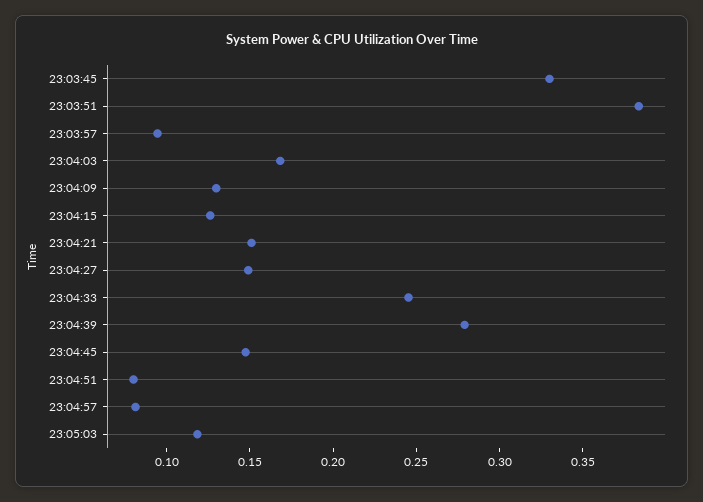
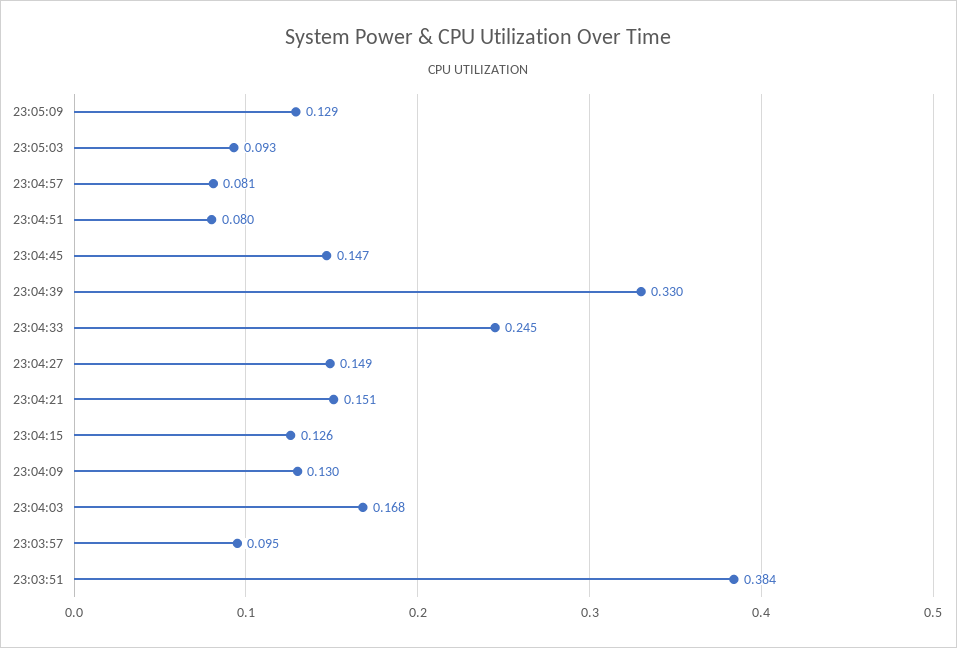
23:03:45: 0.33 -> none
23:04:39: 0.28 -> 0.33
23:05:03: 0.12 -> 0.093
23:05:09: none -> 0.129

